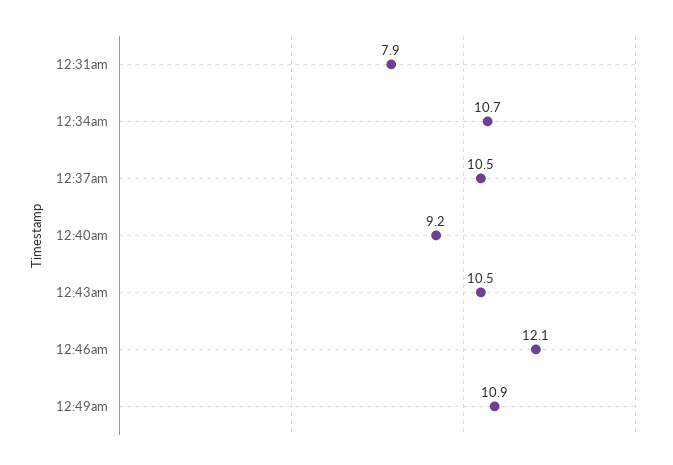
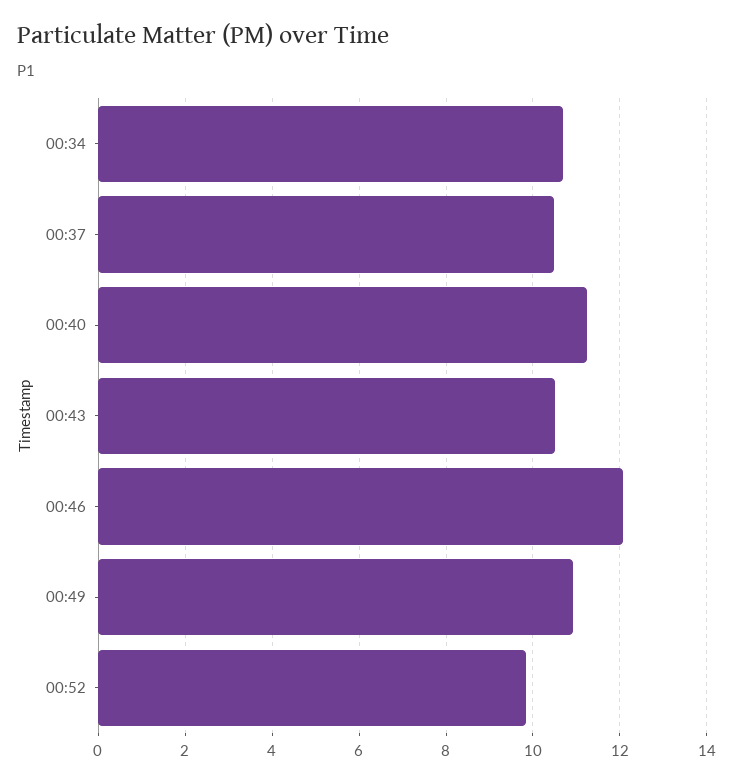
12:31am: 7.9 -> none
12:40am: 9.2 -> 11.2
00:52: none -> 9.8

